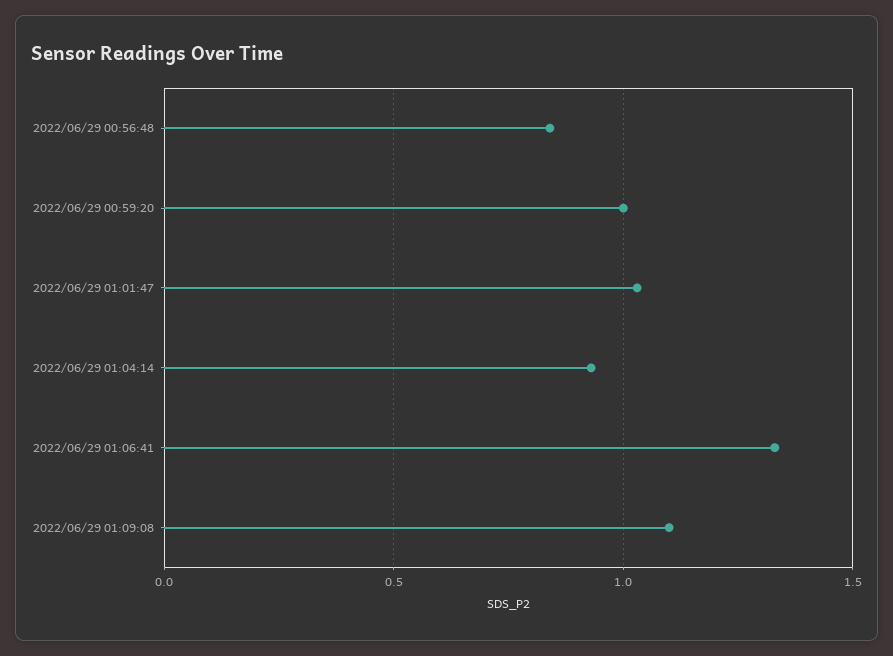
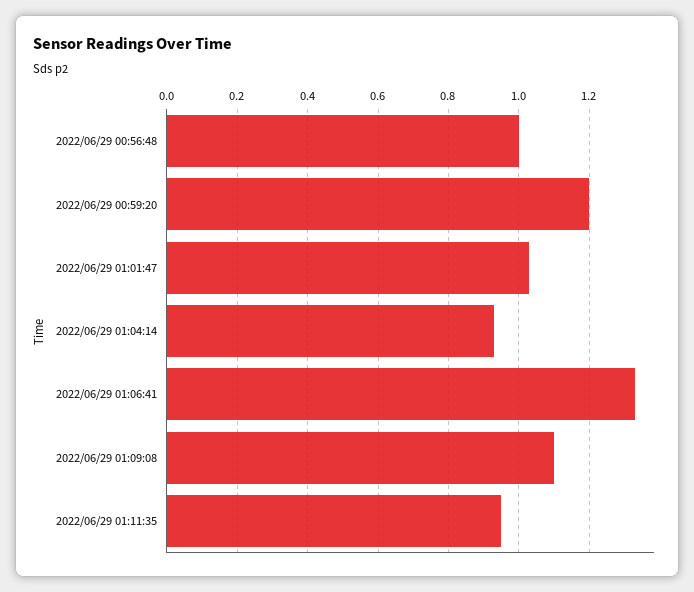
2022/06/29 00:56:48: 0.85 -> 1
2022/06/29 00:59:20: 1 -> 1.2
2022/06/29 01:11:35: none -> 0.95

